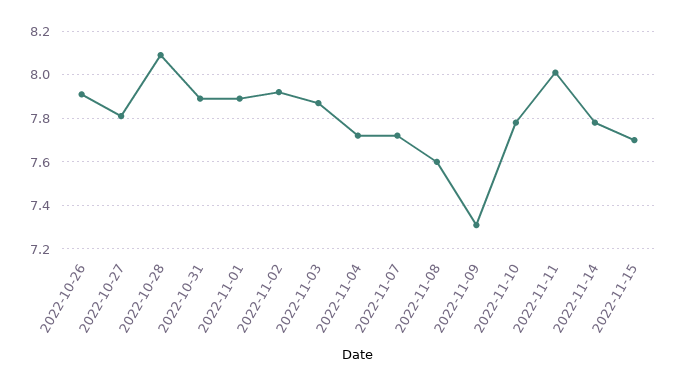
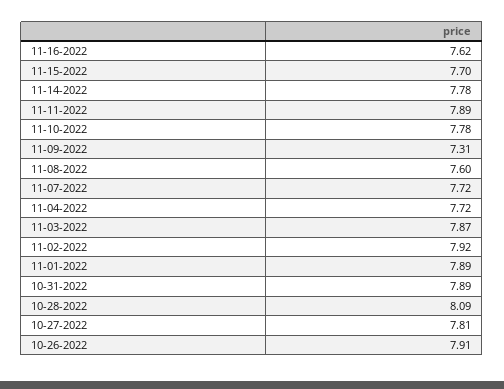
2022-11-11: 8 -> 7.89
11-16-2022: none -> 7.62

